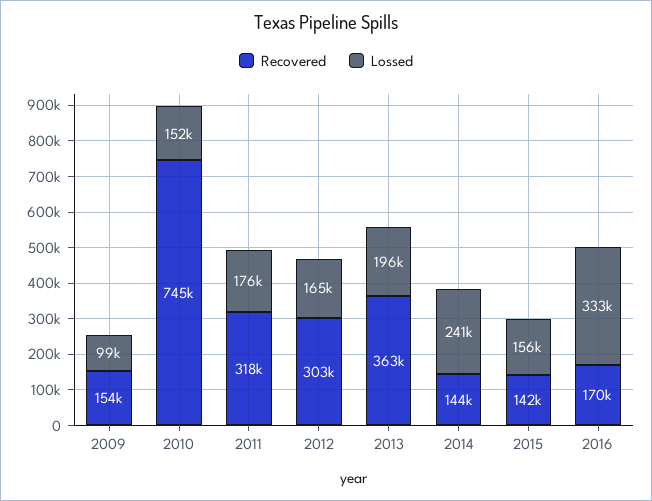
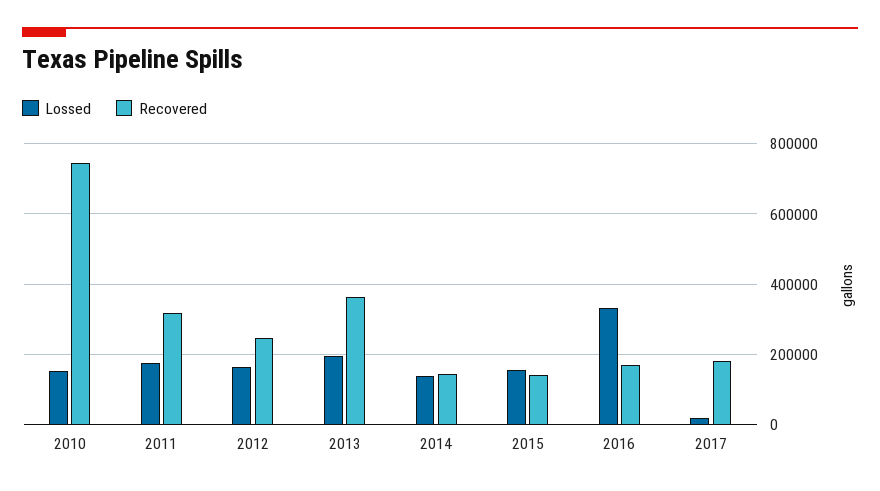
Recovered, 2009: 154000 -> none
Lossed, 2009: 99000 -> none
Recovered, 2012: 303000 -> 240000
Lossed, 2014: 241000 -> 140000
Lossed, 2017: none -> 20000
Recovered, 2017: none -> 180000

